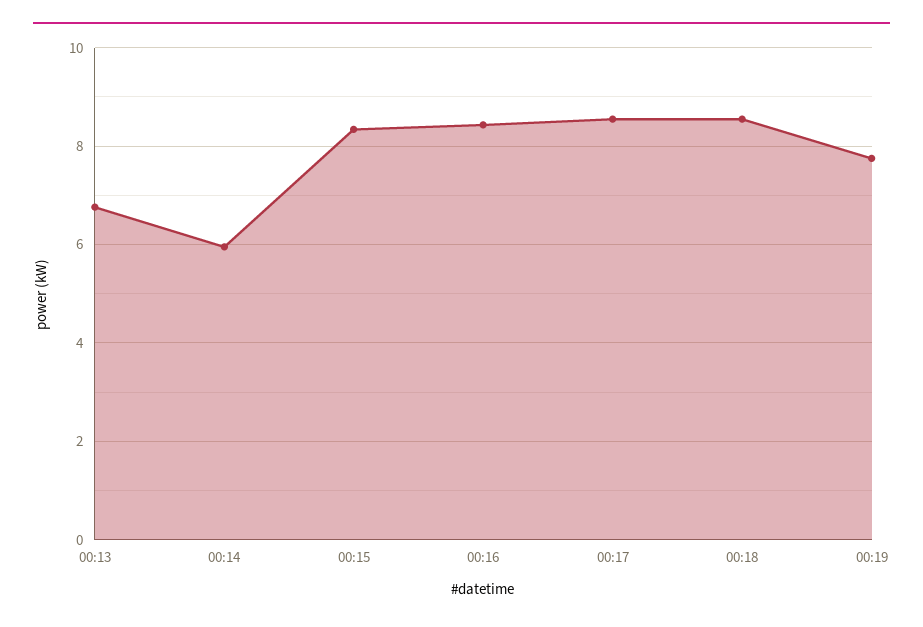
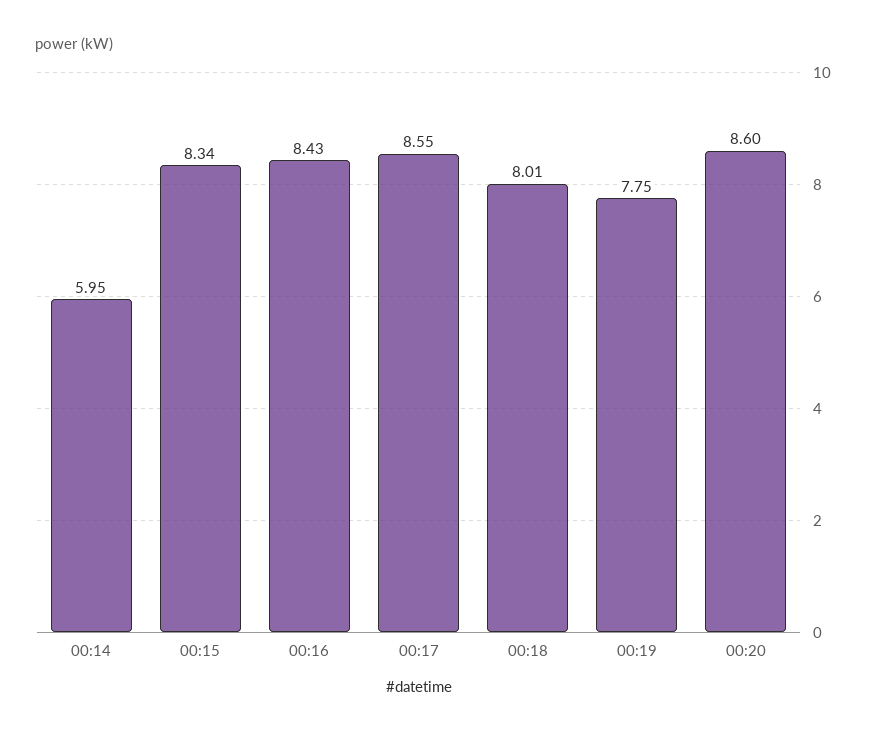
00:13: 6.8 -> none
00:18: 8.6 -> 8.01
00:20: none -> 8.6

